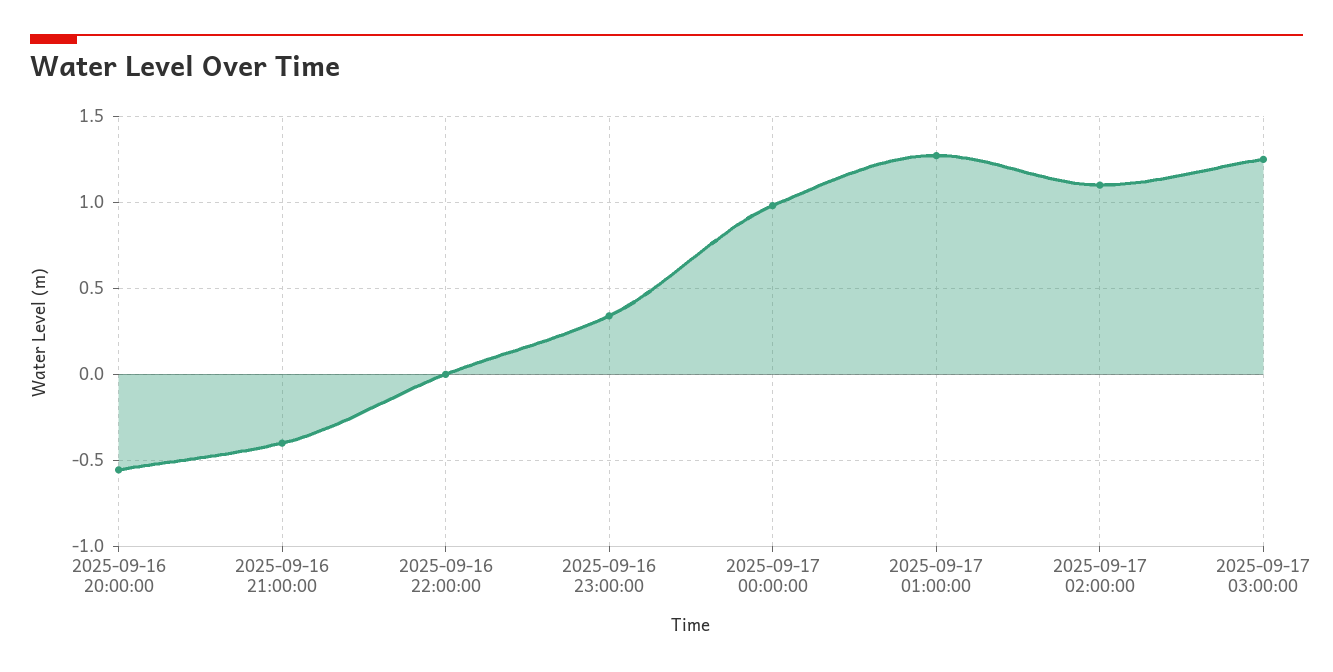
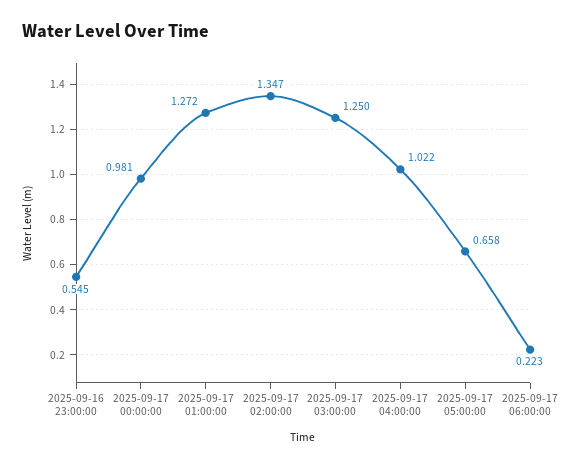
2025-09-16 20:00:00: -0.55 -> none
2025-09-16 21:00:00: -0.4 -> none
2025-09-16 22:00:00: 0 -> none
2025-09-16 23:00:00: 0.35 -> 0.545
2025-09-17 02:00:00: 1.1 -> 1.347
2025-09-17 04:00:00: none -> 1.022
2025-09-17 05:00:00: none -> 0.658
2025-09-17 06:00:00: none -> 0.223

